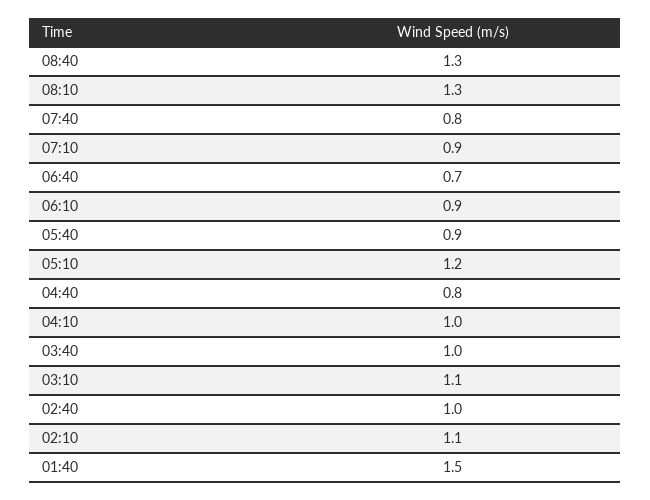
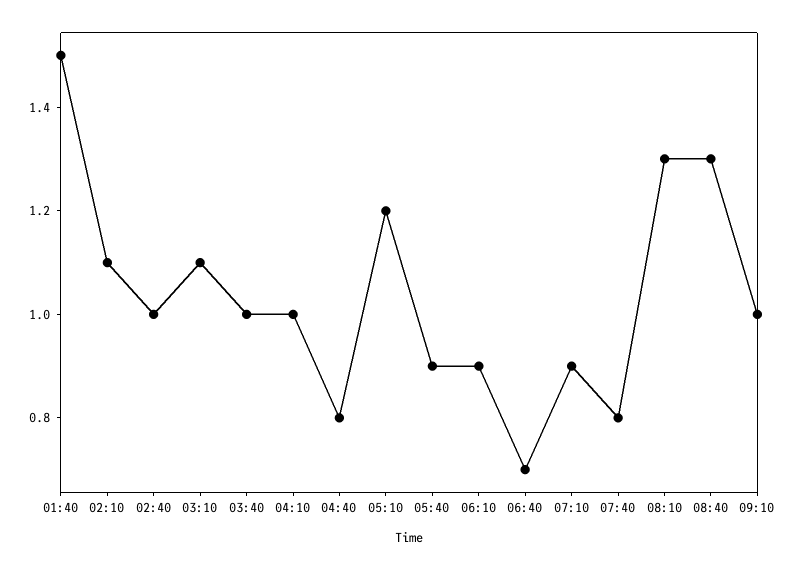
09:10: none -> 1

